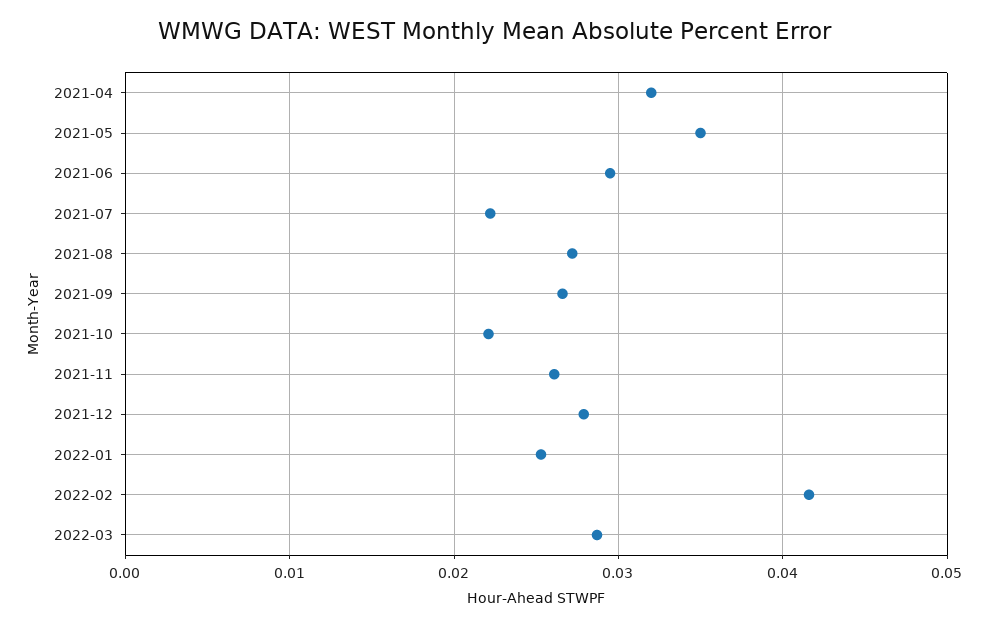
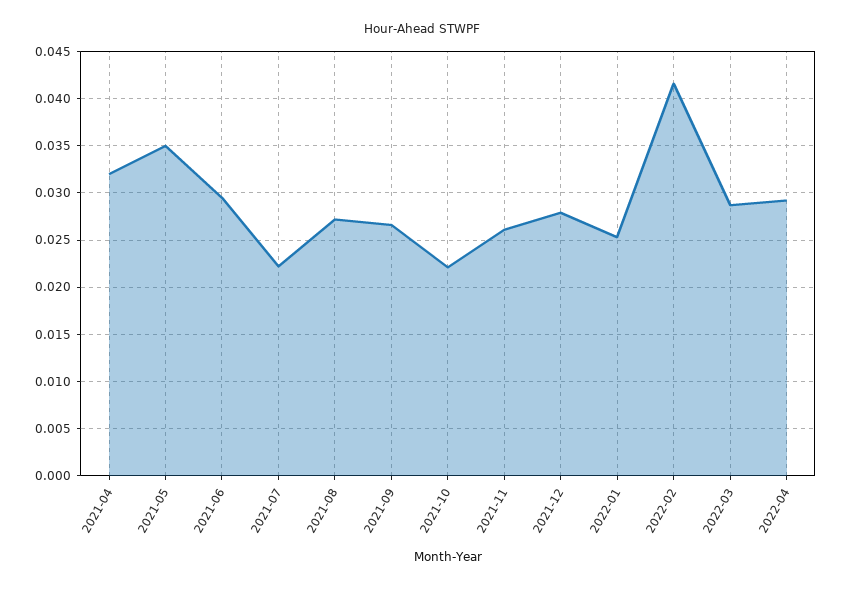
2022-04: none -> 0.029

